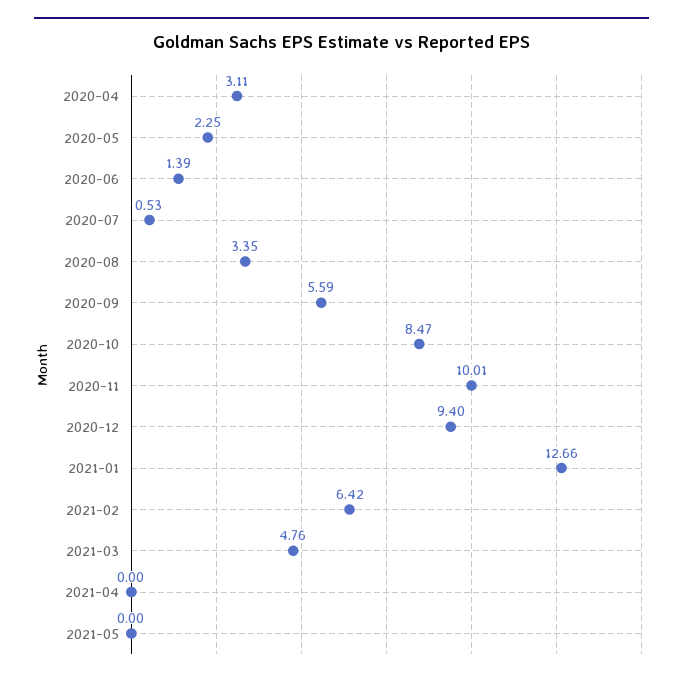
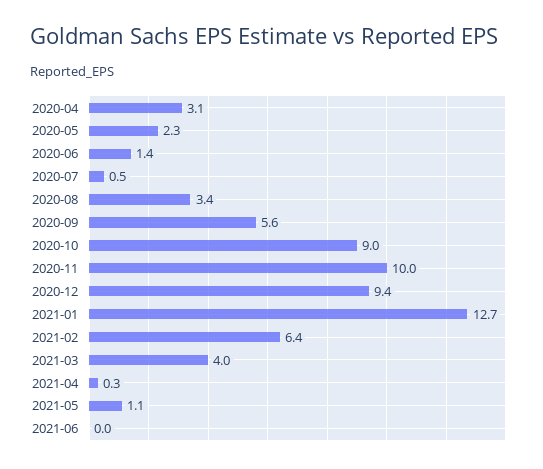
2020-10: 8.47 -> 9
2021-03: 4.76 -> 4
2021-04: 0 -> 0.3
2021-05: 0 -> 1.1
2021-06: none -> 0

